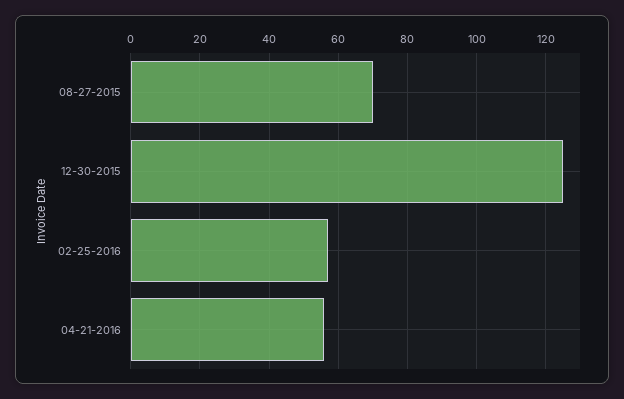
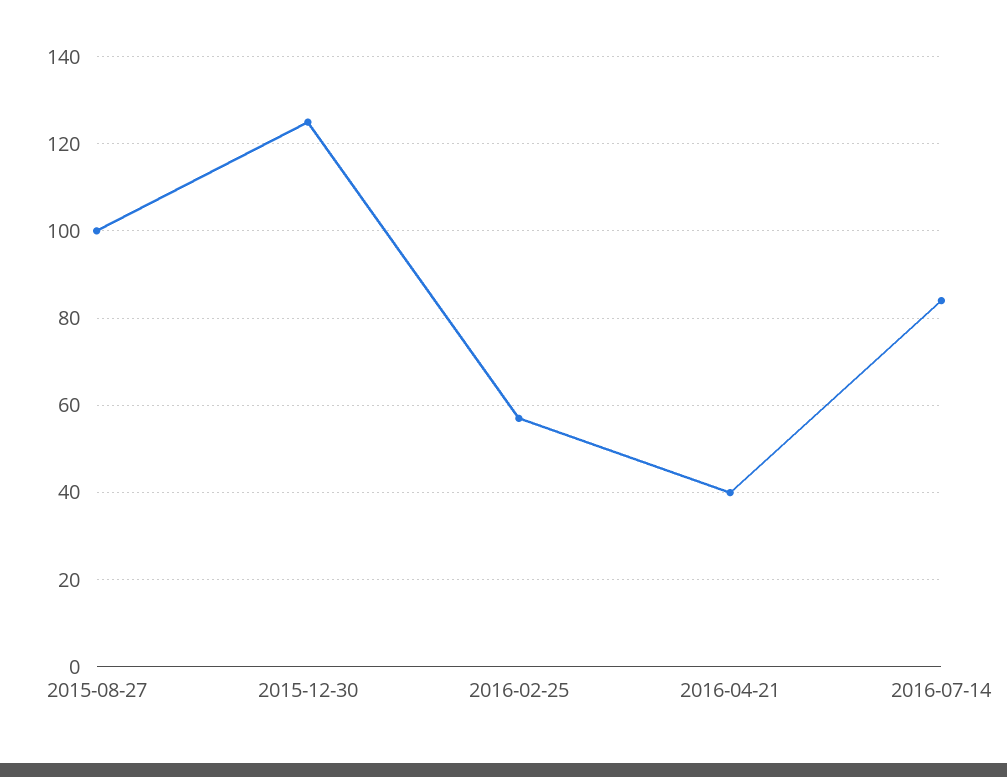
08-27-2015: 70 -> 100
04-21-2016: 55 -> 40
2016-07-14: none -> 85

